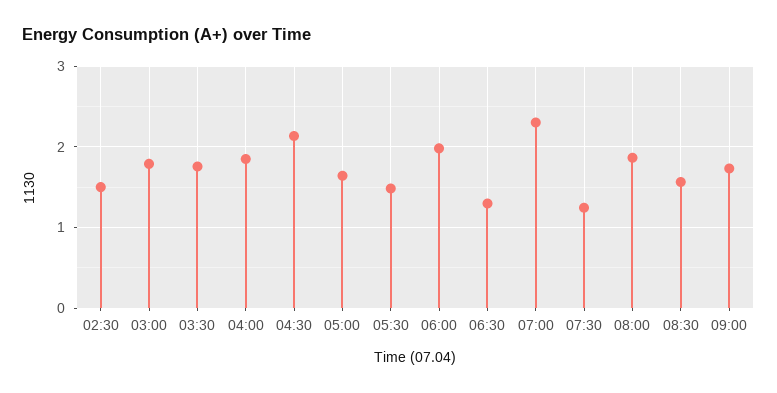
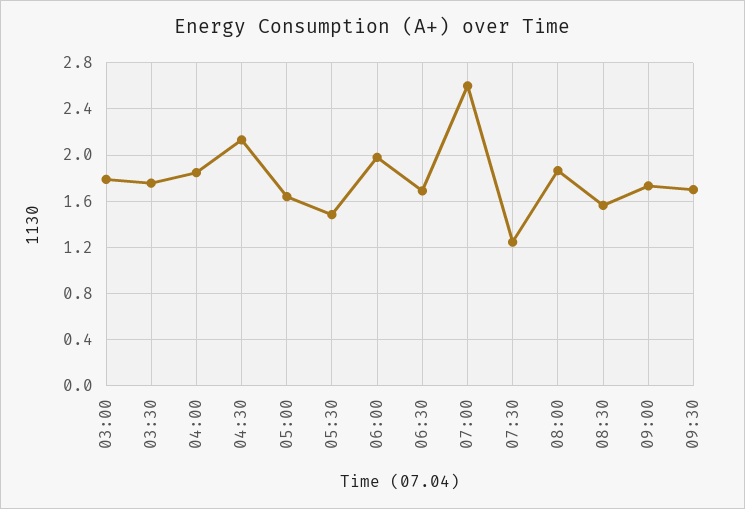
02:30: 1.5 -> none
06:30: 1.3 -> 1.7
07:00: 2.3 -> 2.6
09:30: none -> 1.7

